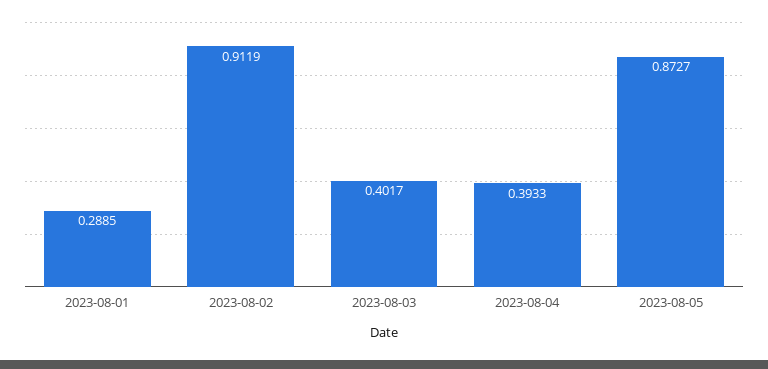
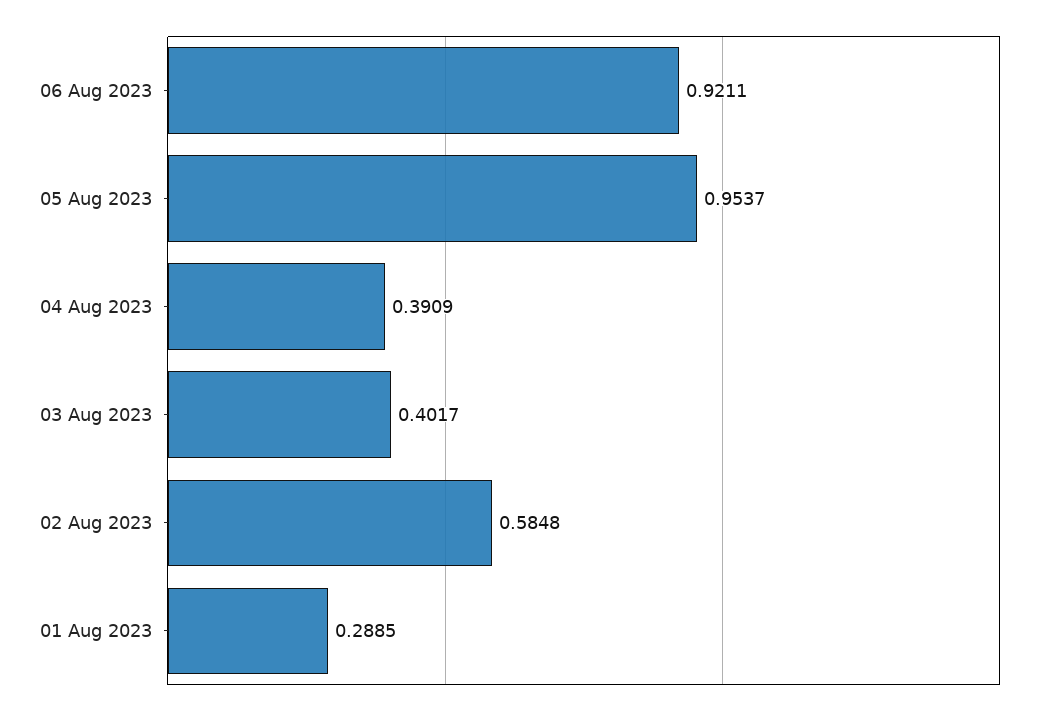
2023-08-02: 0.9119 -> 0.5848
2023-08-04: 0.3933 -> 0.3909
2023-08-05: 0.8727 -> 0.9537
06 Aug 2023: none -> 0.9211

